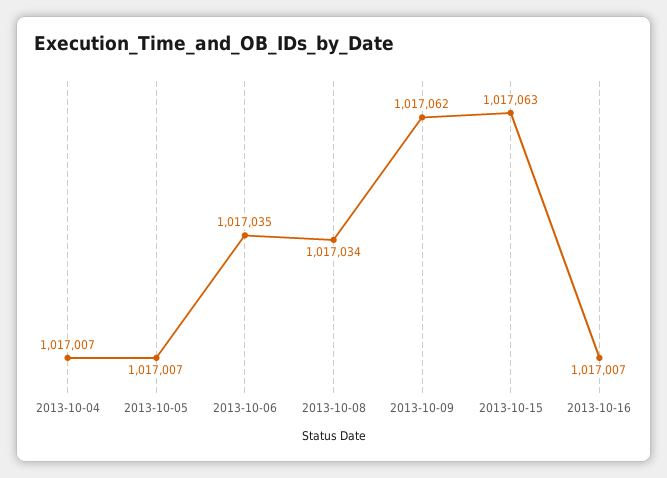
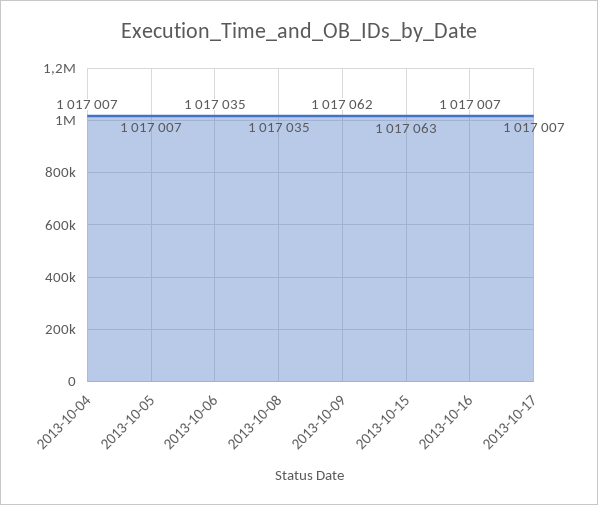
2013-10-08: 1017034 -> 1017035
2013-10-17: none -> 1017007

